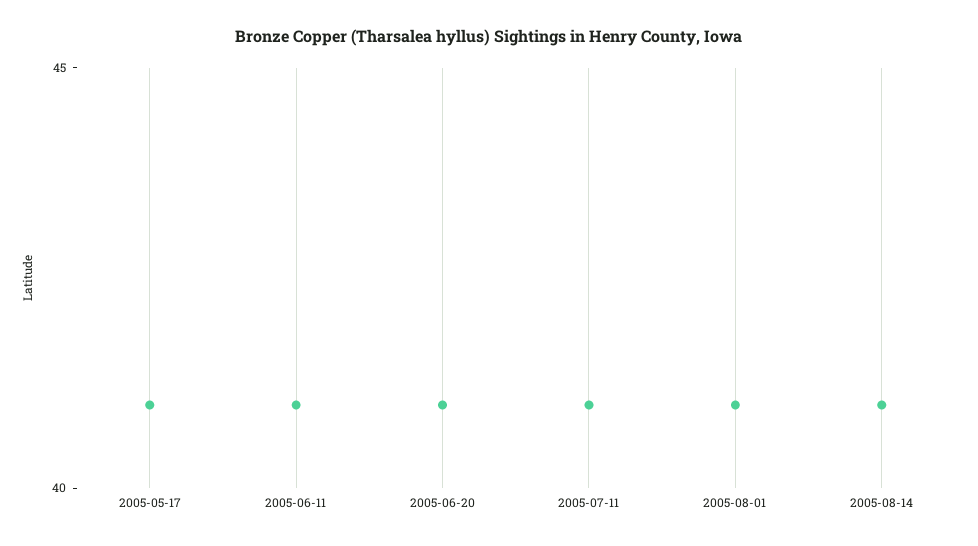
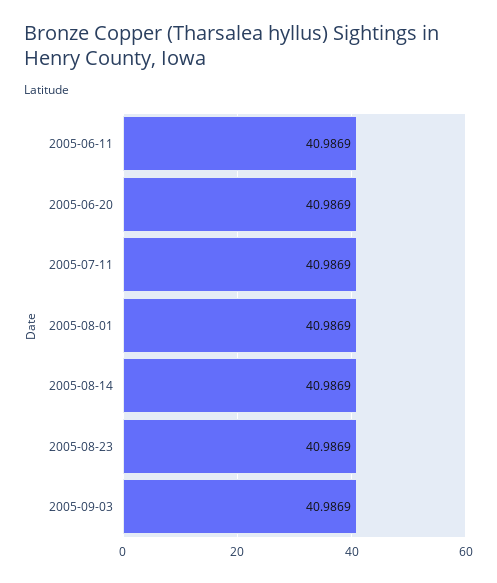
2005-05-17: 41 -> none
2005-08-23: none -> 40.9869
2005-09-03: none -> 40.9869

